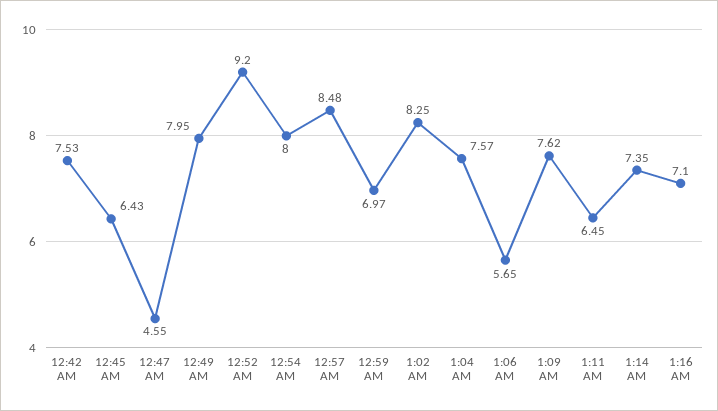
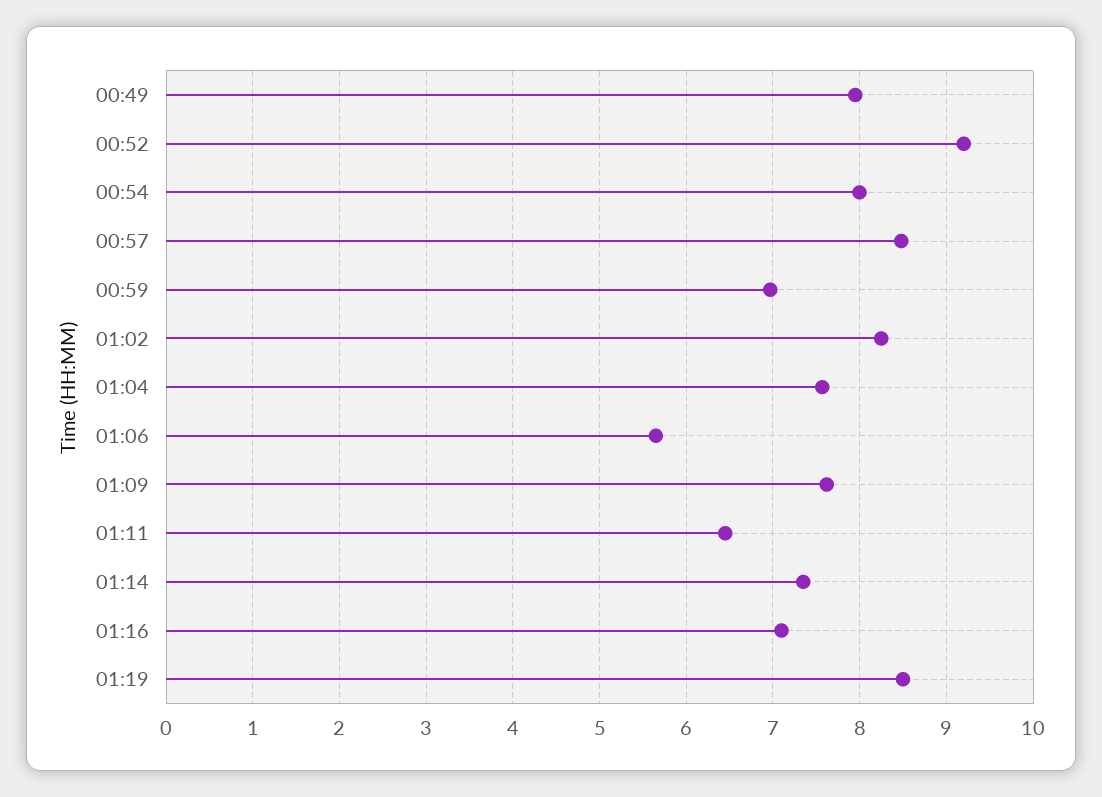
12:42 AM: 7.53 -> none
12:45 AM: 6.43 -> none
12:47 AM: 4.55 -> none
01:19: none -> 8.5

